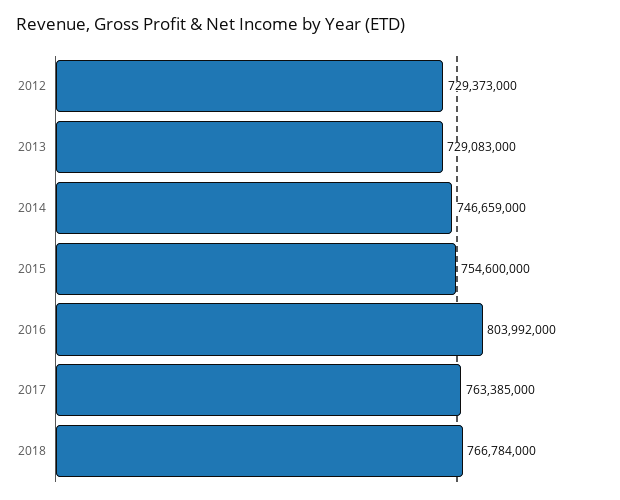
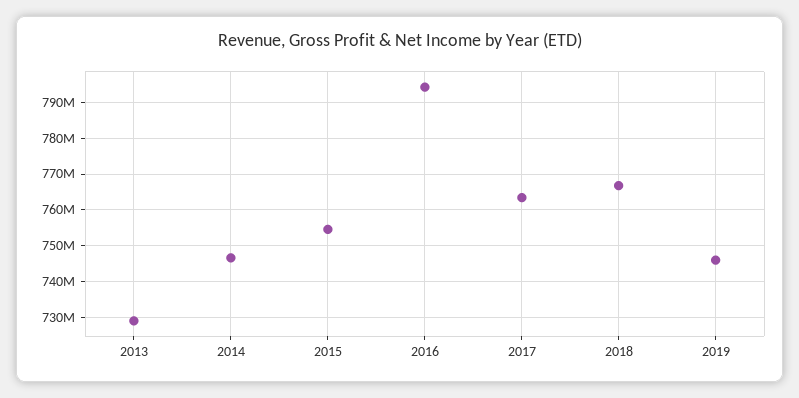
2012: 729373000 -> none
2016: 803992000 -> 794000000
2019: none -> 746000000

